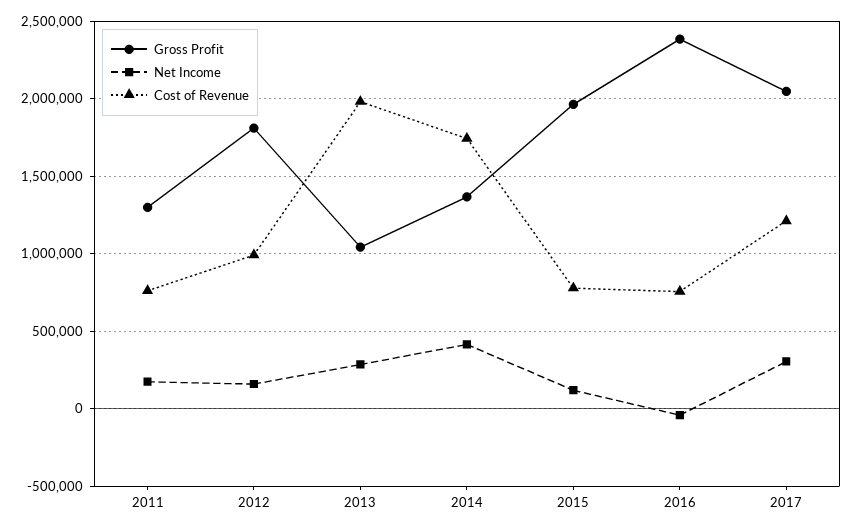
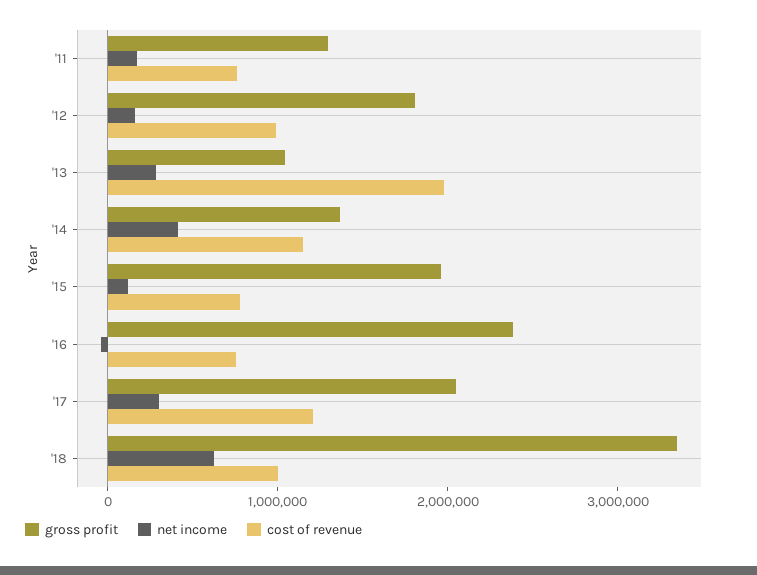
Cost of Revenue, 2014: 1750000 -> 1200000
Gross Profit, '18: none -> 3400000
Net Income, '18: none -> 600000
Cost of Revenue, '18: none -> 1000000

